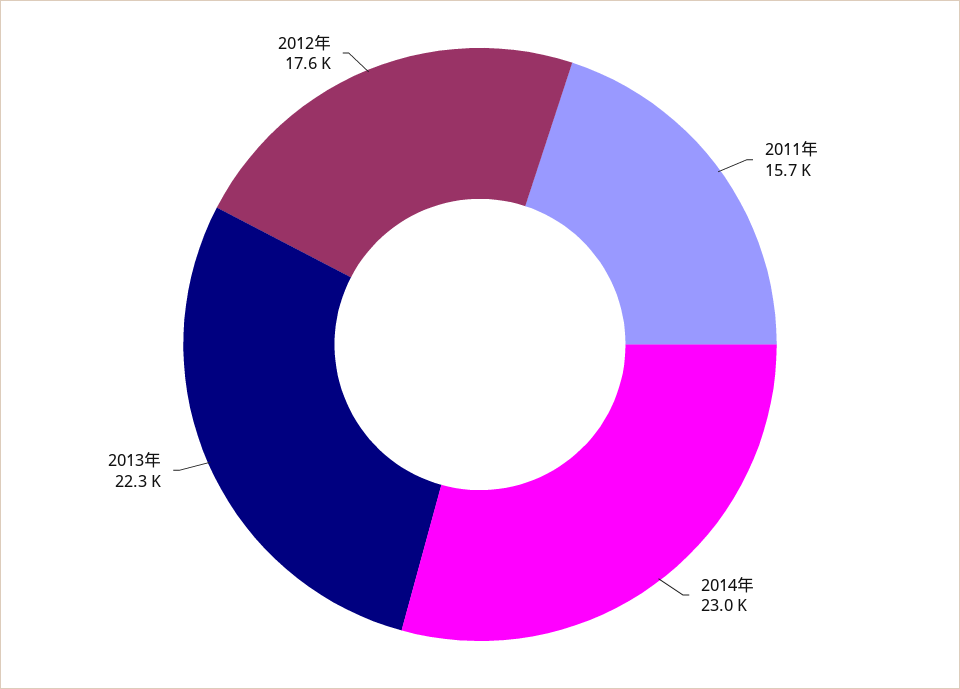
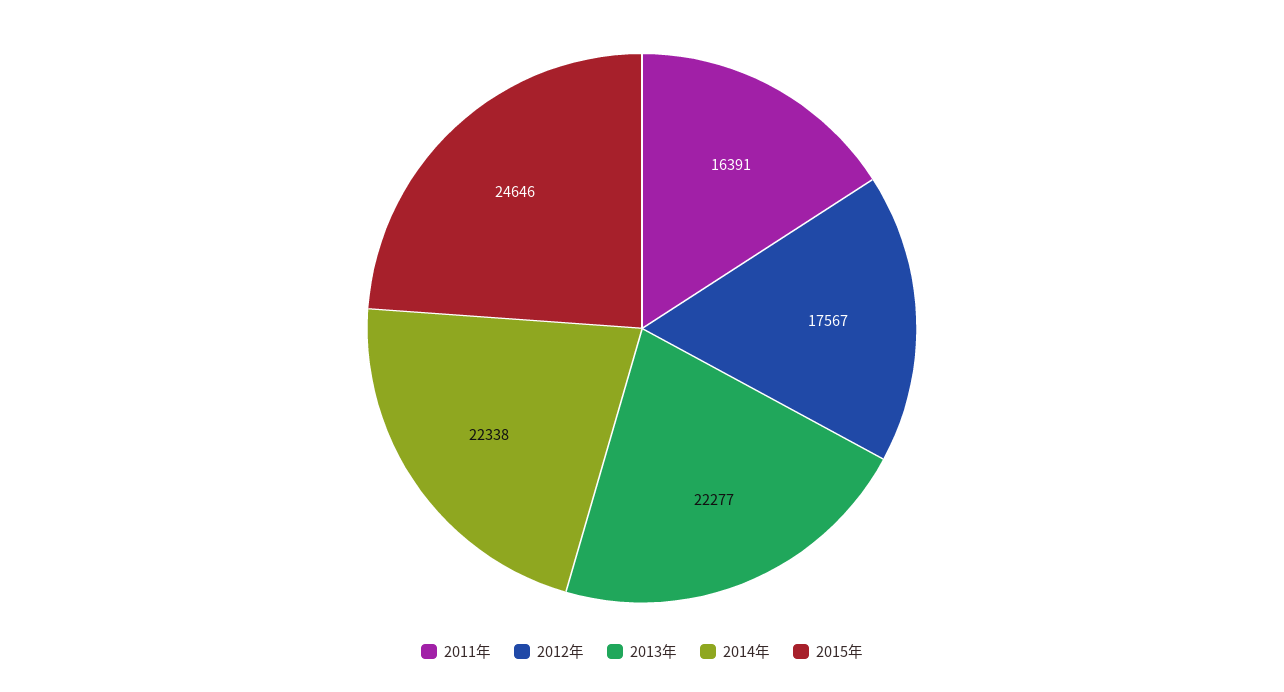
2011年: 15700 -> 16391
2014年: 23000 -> 22338
2015年: none -> 24646

